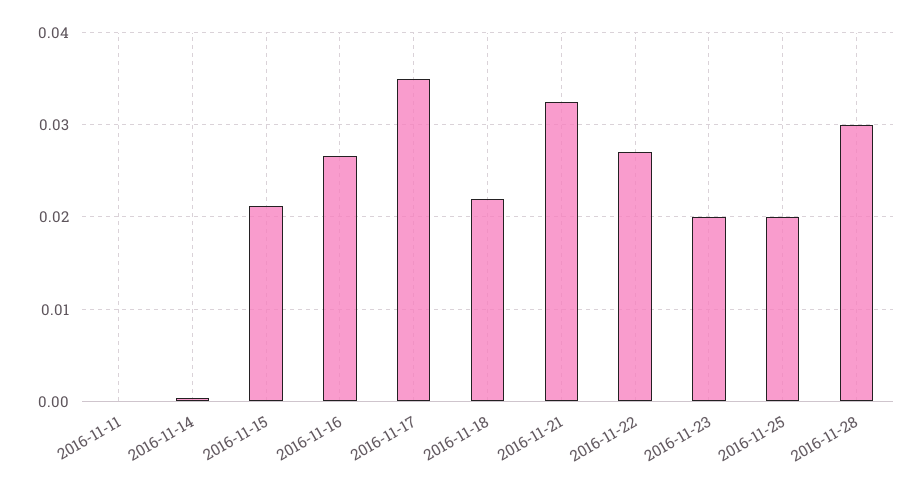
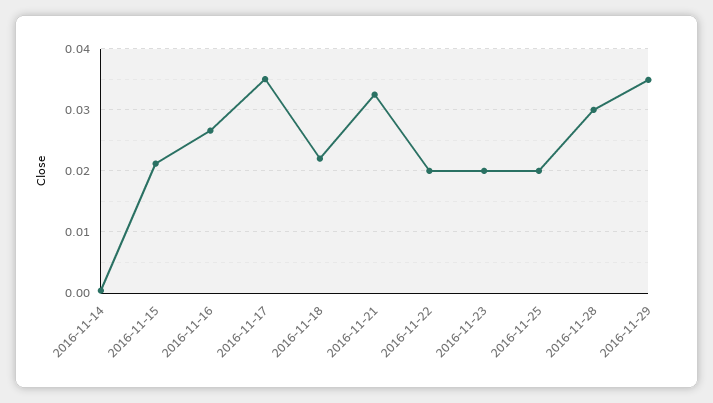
2016-11-11: 0 -> none
2016-11-22: 0.027 -> 0.02
2016-11-29: none -> 0.035

